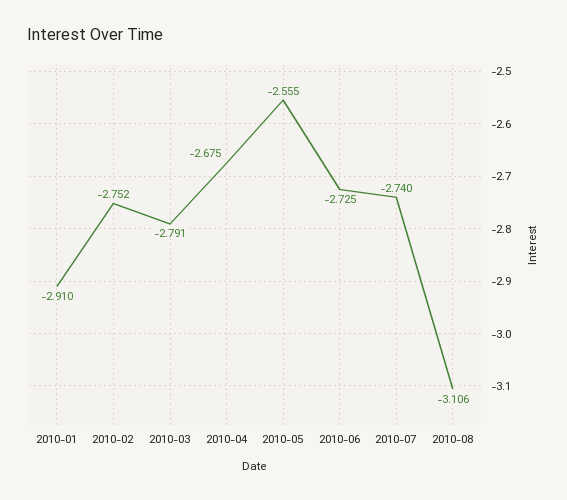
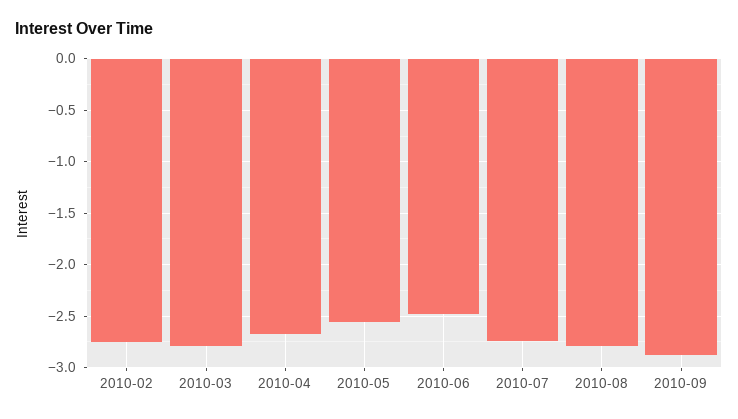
2010-01: -2.91 -> none
2010-06: -2.725 -> -2.5
2010-08: -3.106 -> -2.8
2010-09: none -> -2.9

